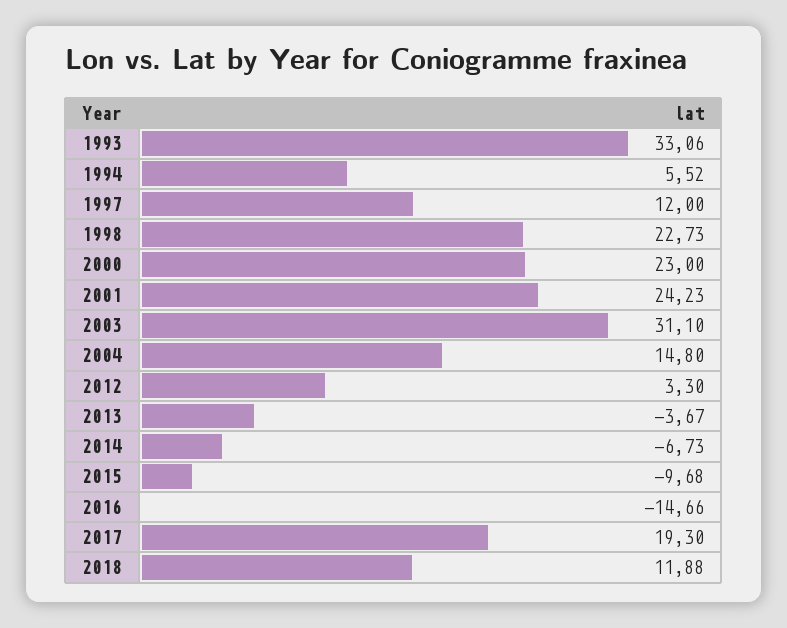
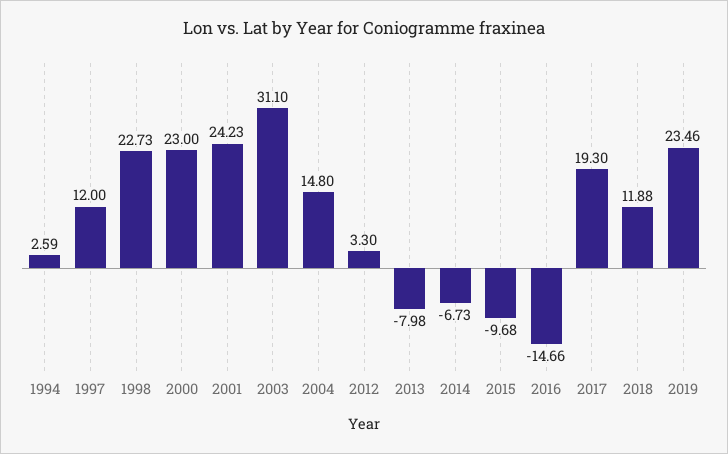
1993: 33.06 -> none
1994: 5.52 -> 2.59
2013: -3.67 -> -7.98
2019: none -> 23.46

